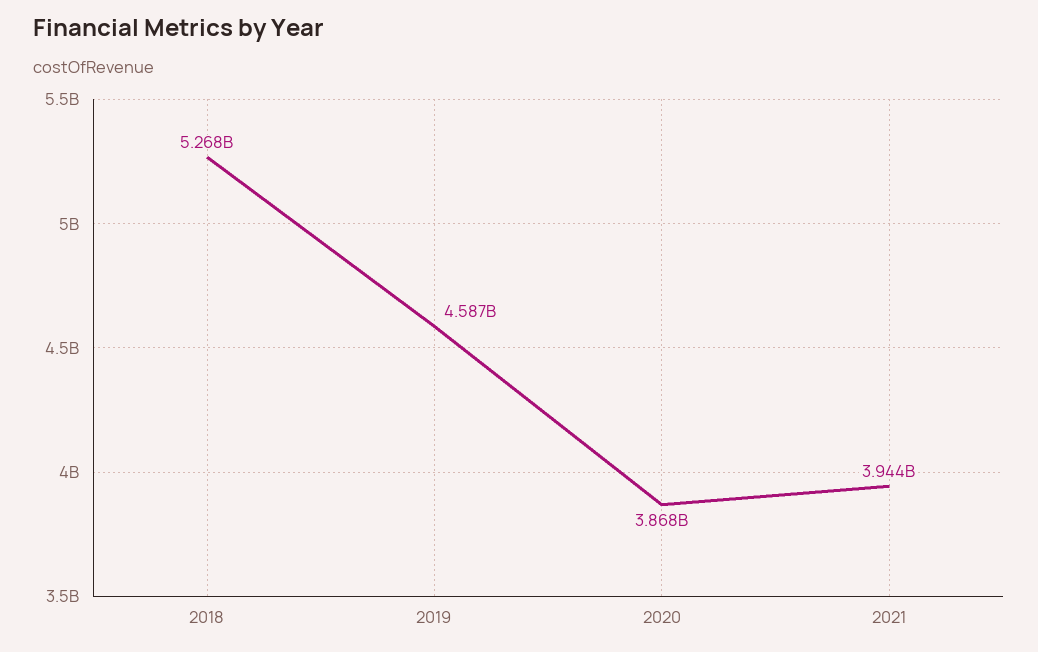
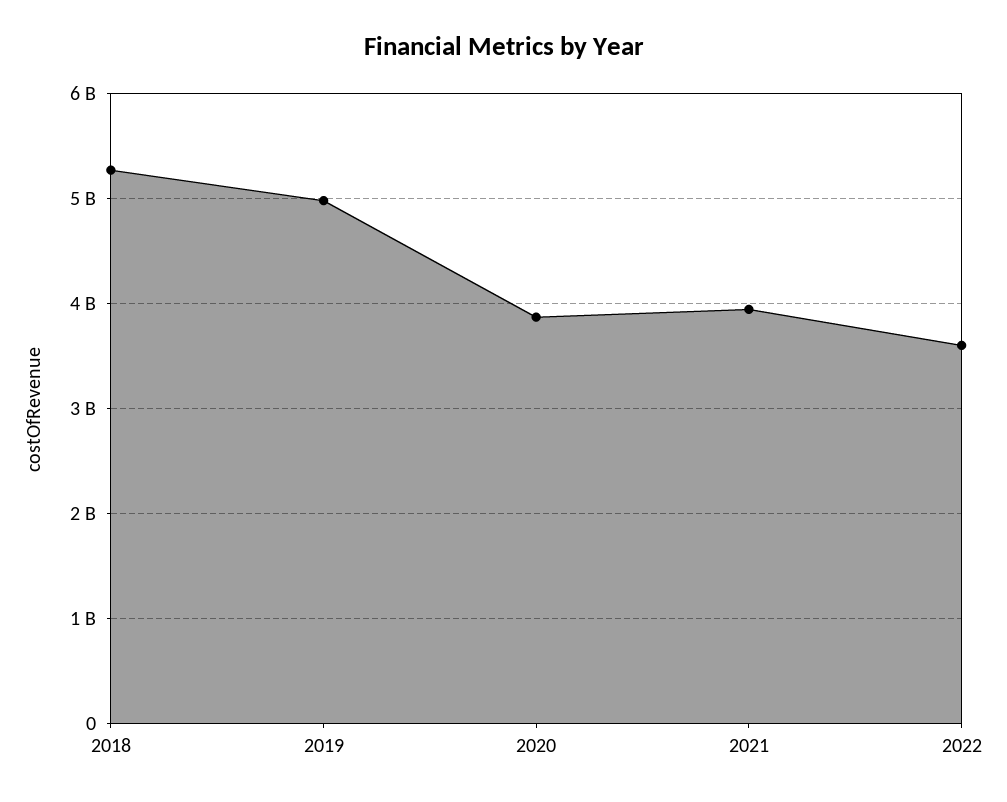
2019: 4587000000 -> 5000000000
2022: none -> 3600000000

